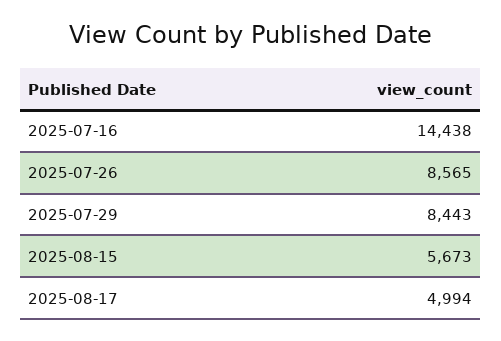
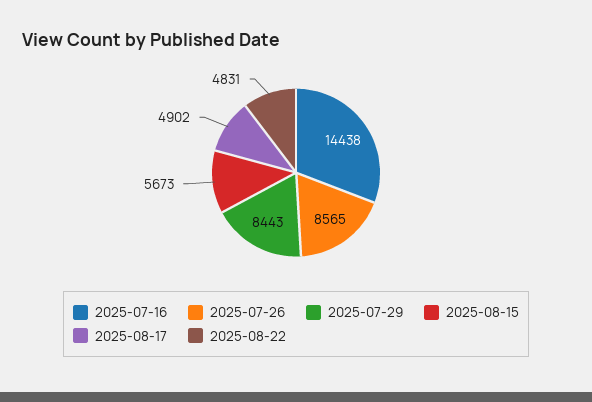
2025-08-17: 4994 -> 4902
2025-08-22: none -> 4831

